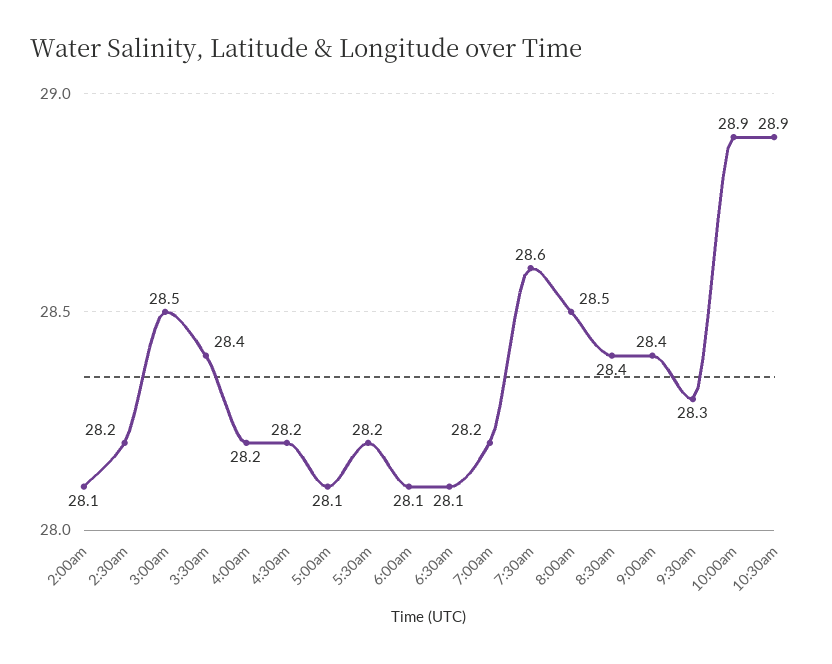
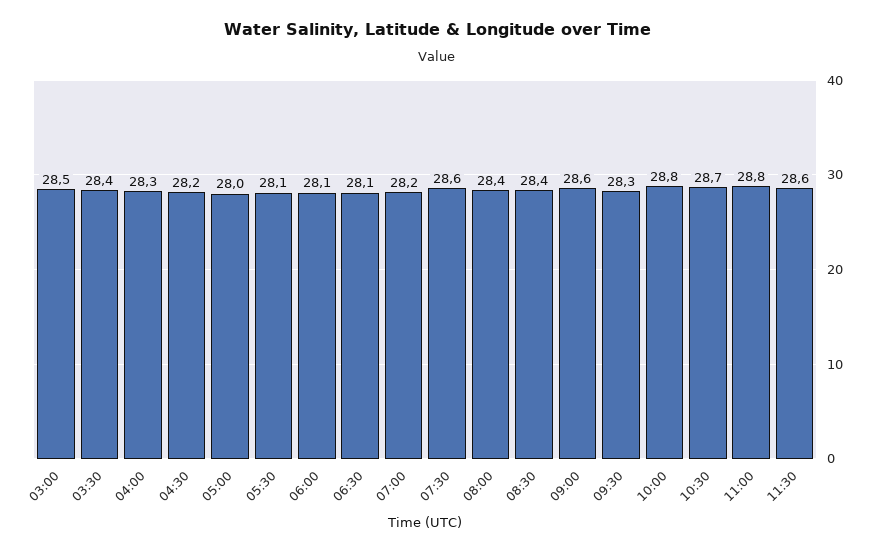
2:00am: 28.1 -> none
2:30am: 28.2 -> none
4:00am: 28.2 -> 28.3
5:00am: 28.1 -> 28
5:30am: 28.2 -> 28.1
8:00am: 28.5 -> 28.4
9:00am: 28.4 -> 28.6
10:00am: 28.9 -> 28.8
10:30am: 28.9 -> 28.7
11:00: none -> 28.8
11:30: none -> 28.6

